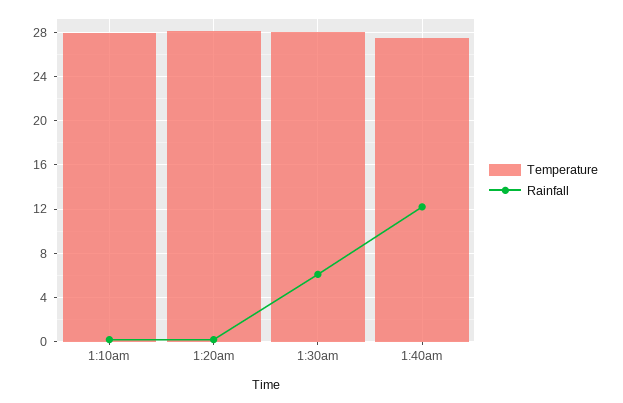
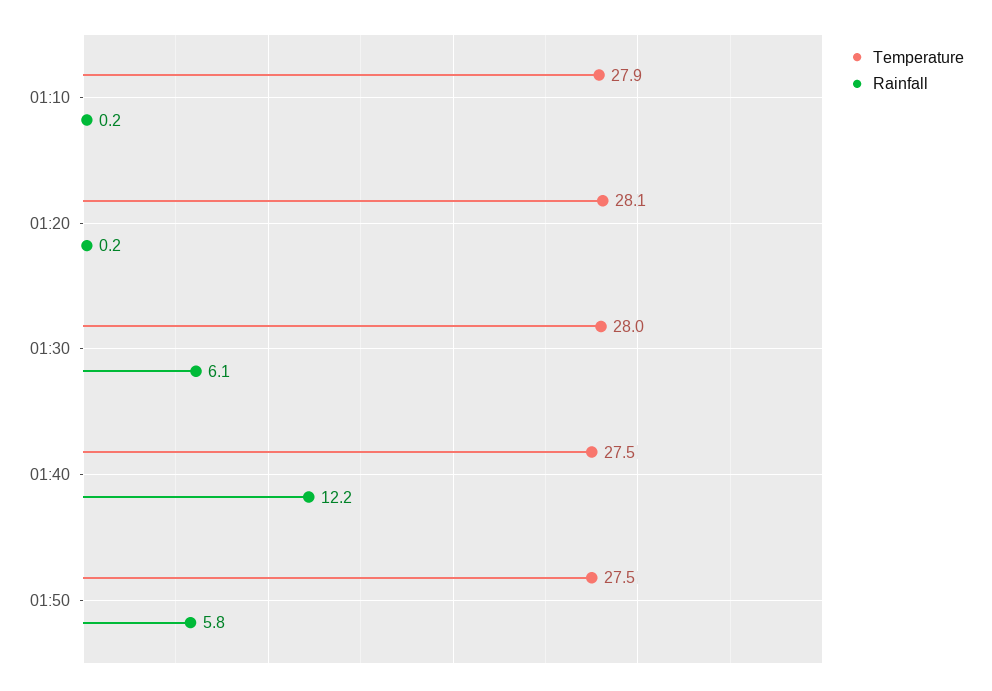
Temperature, 01:50: none -> 27.5
Rainfall, 01:50: none -> 5.8

